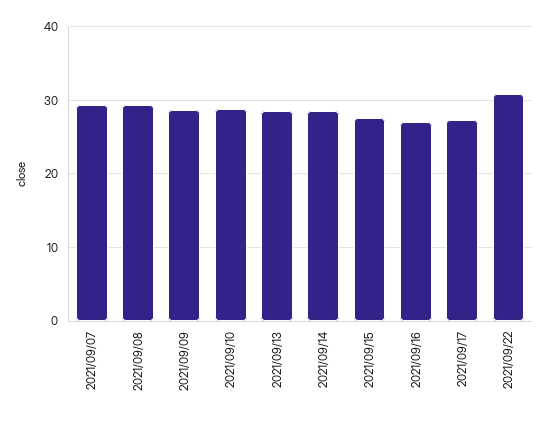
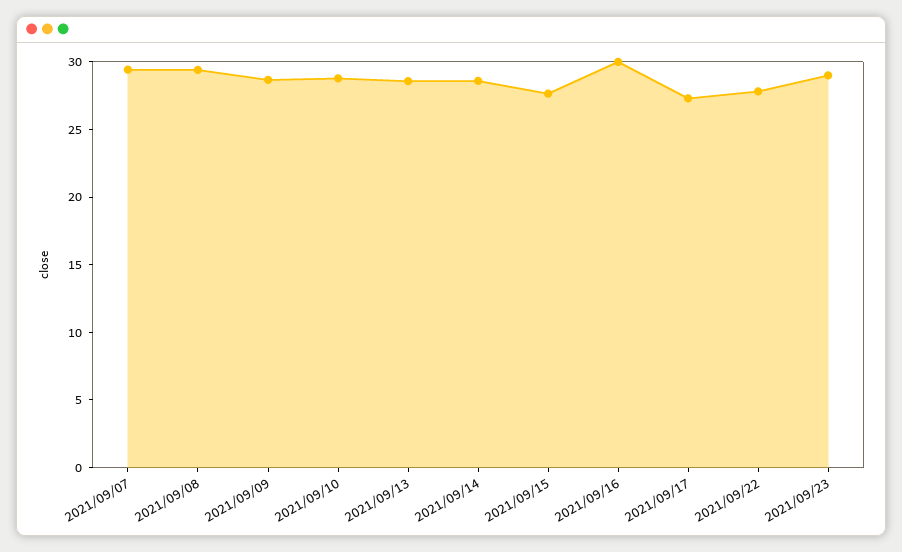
2021/09/16: 27 -> 30
2021/09/22: 31 -> 28
2021/09/23: none -> 29

